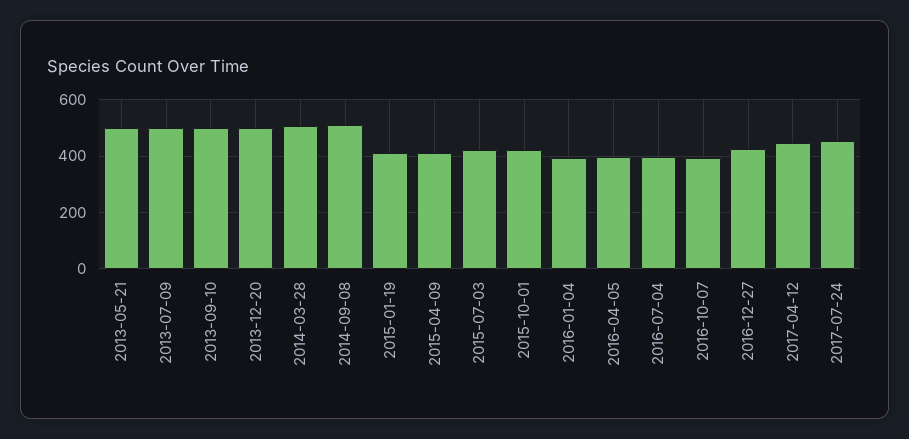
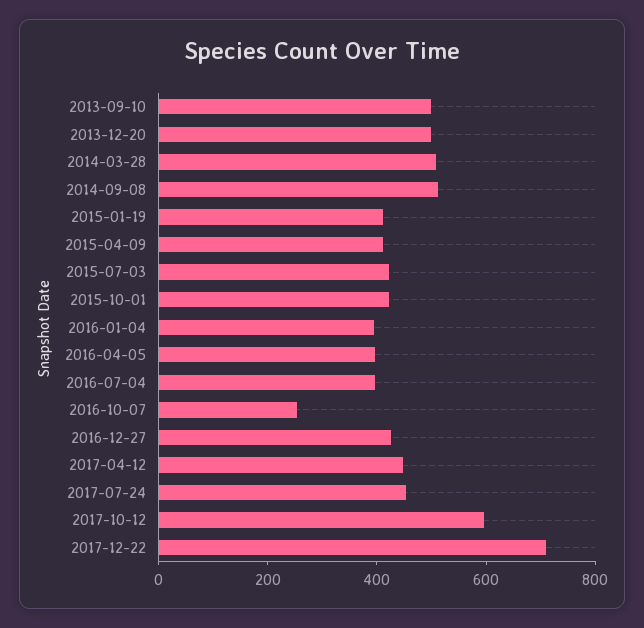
2013-05-21: 500 -> none
2013-07-09: 500 -> none
2016-10-07: 400 -> 250
2017-10-12: none -> 600
2017-12-22: none -> 700

